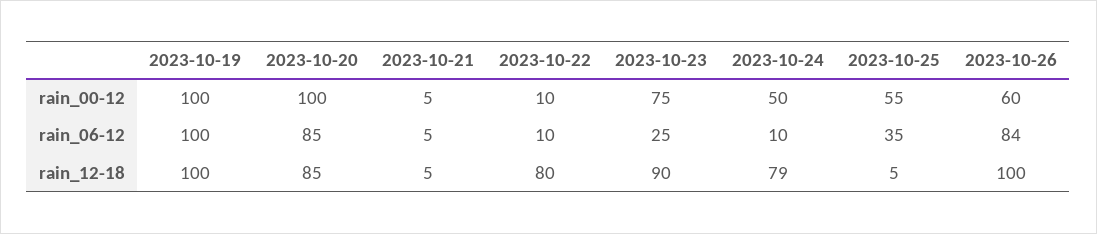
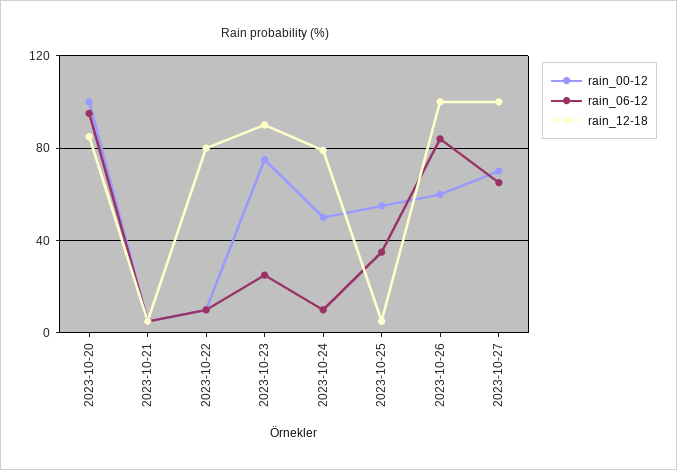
rain_00-12, 2023-10-19: 100 -> none
rain_06-12, 2023-10-19: 100 -> none
rain_06-12, 2023-10-20: 85 -> 95
rain_12-18, 2023-10-19: 100 -> none
rain_00-12, 2023-10-27: none -> 70
rain_06-12, 2023-10-27: none -> 65
rain_12-18, 2023-10-27: none -> 100

